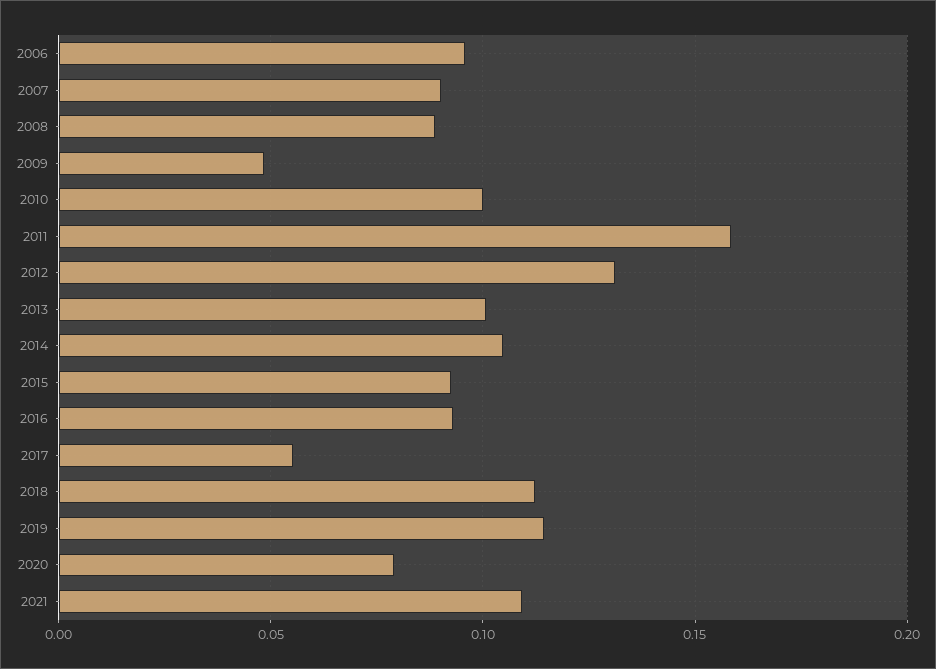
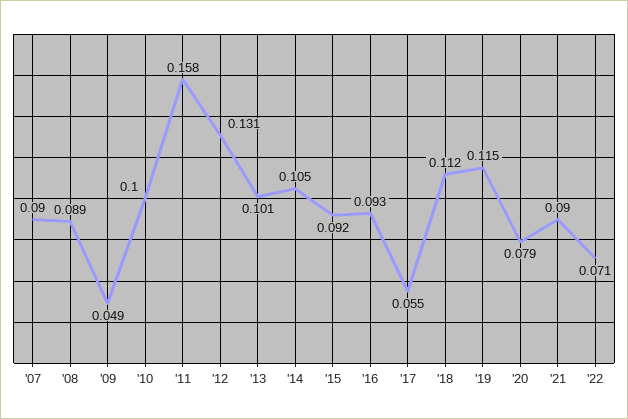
2006: 0.095 -> none
2021: 0.11 -> 0.09
'22: none -> 0.071

